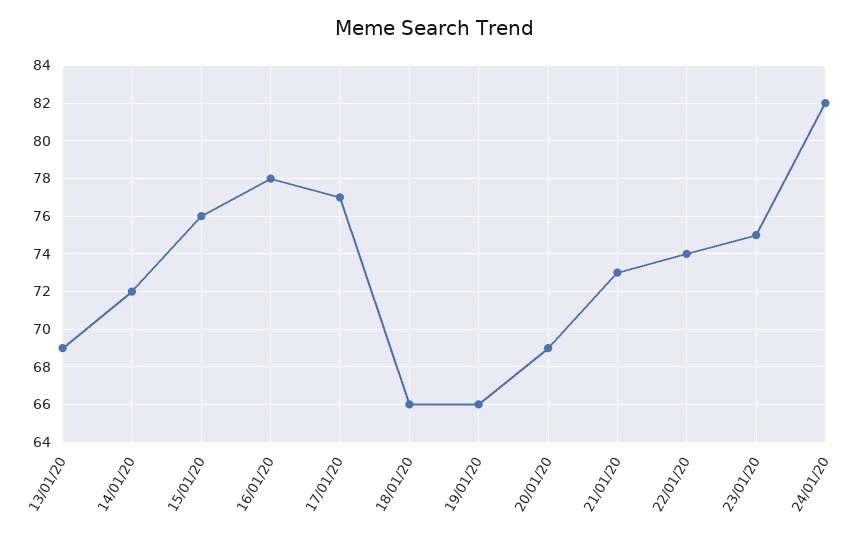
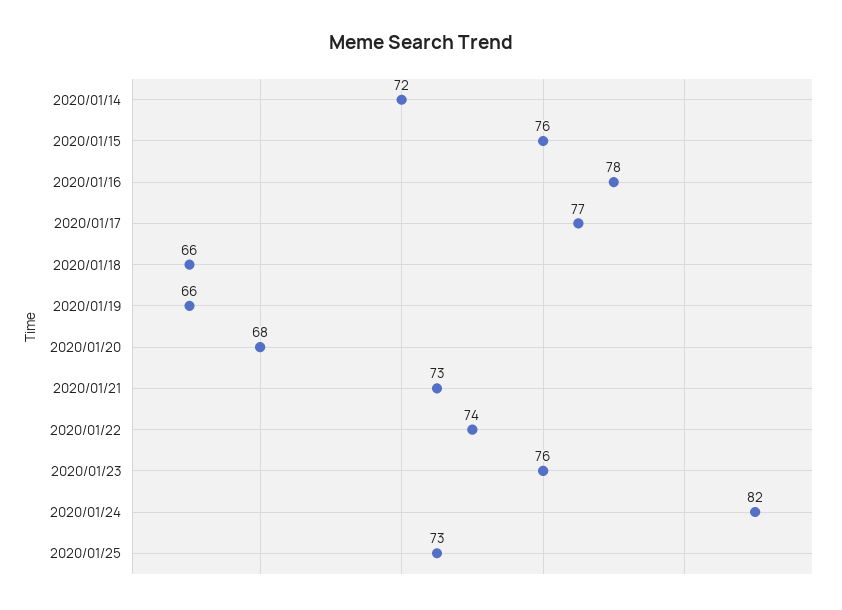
13/01/20: 69 -> none
20/01/20: 69 -> 68
23/01/20: 75 -> 76
2020/01/25: none -> 73

